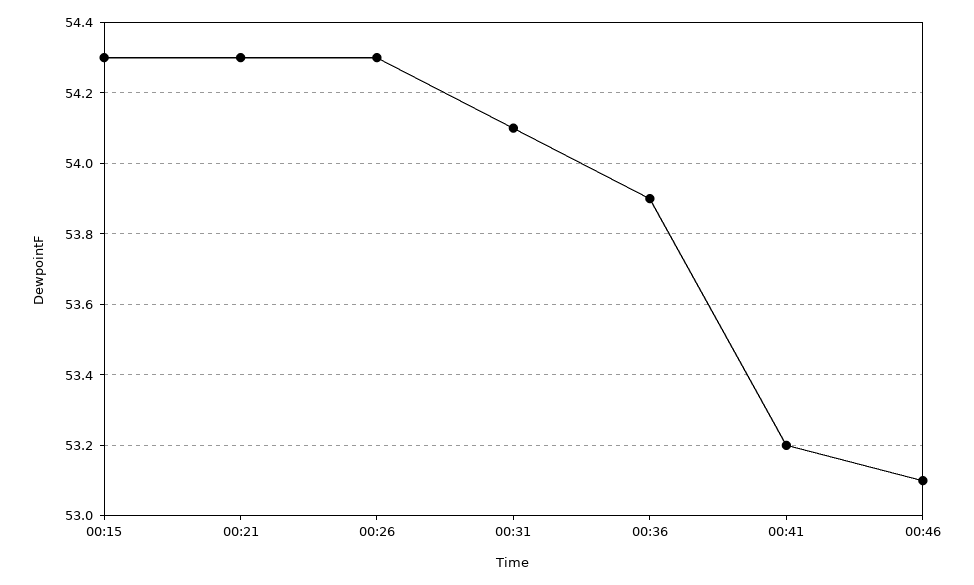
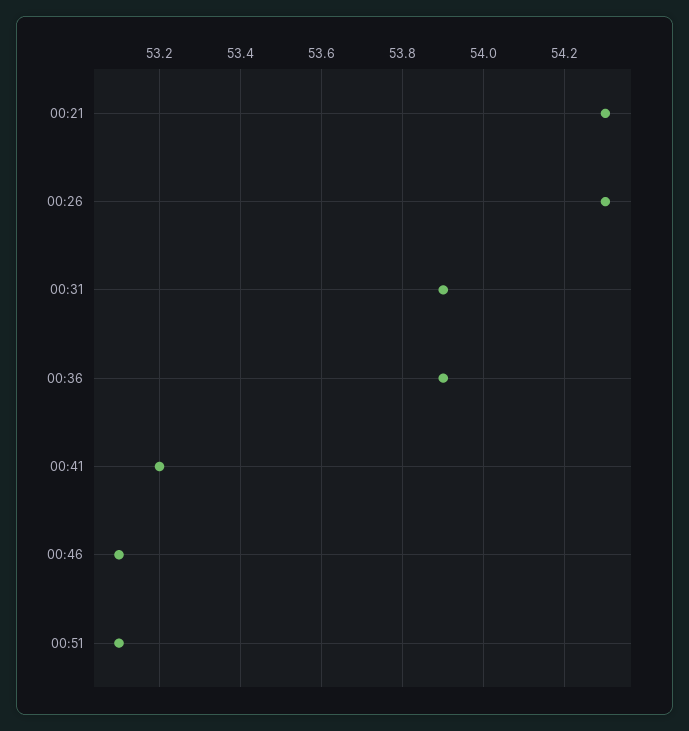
00:15: 54.3 -> none
00:31: 54.1 -> 53.9
00:51: none -> 53.1

